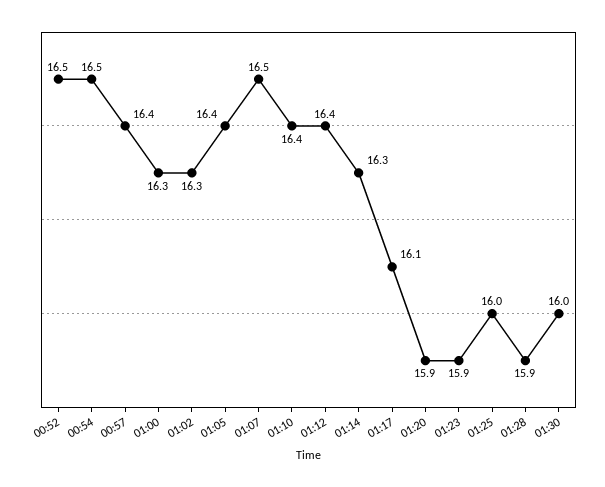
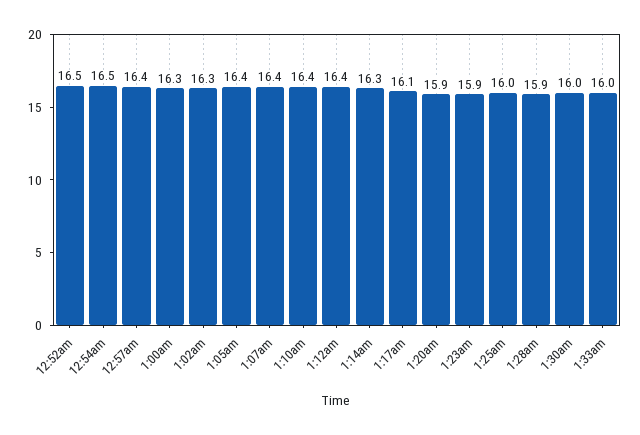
01:07: 16.5 -> 16.4
1:33am: none -> 16

